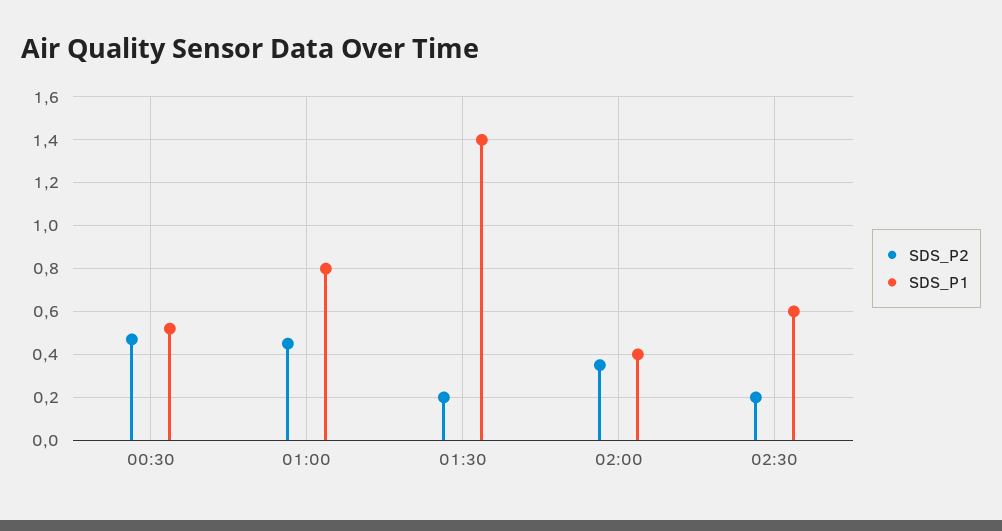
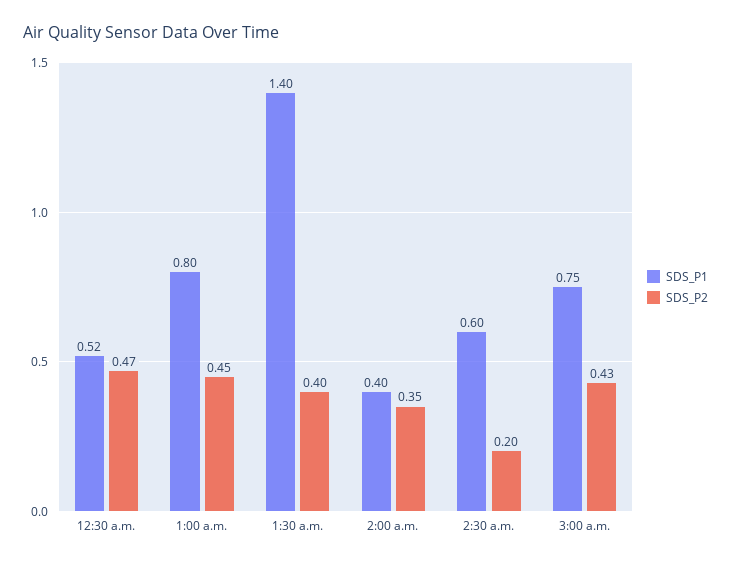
SDS_P2, 01:30: 0.2 -> 0.4
SDS_P1, 3:00 a.m.: none -> 0.75
SDS_P2, 3:00 a.m.: none -> 0.43

